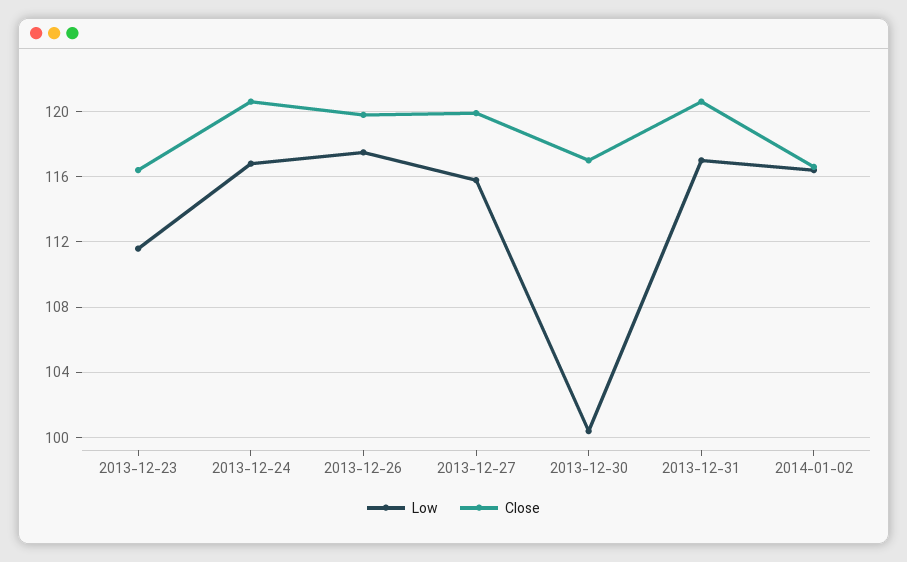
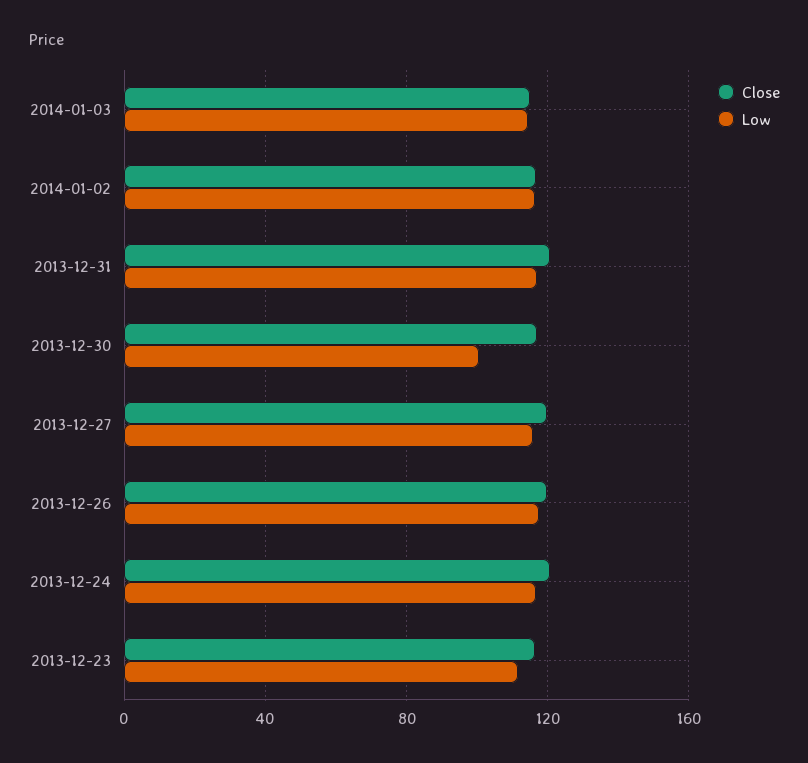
Close, 2014-01-03: none -> 115
Low, 2014-01-03: none -> 115

